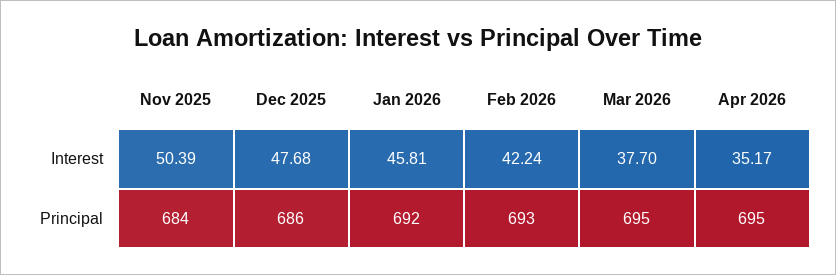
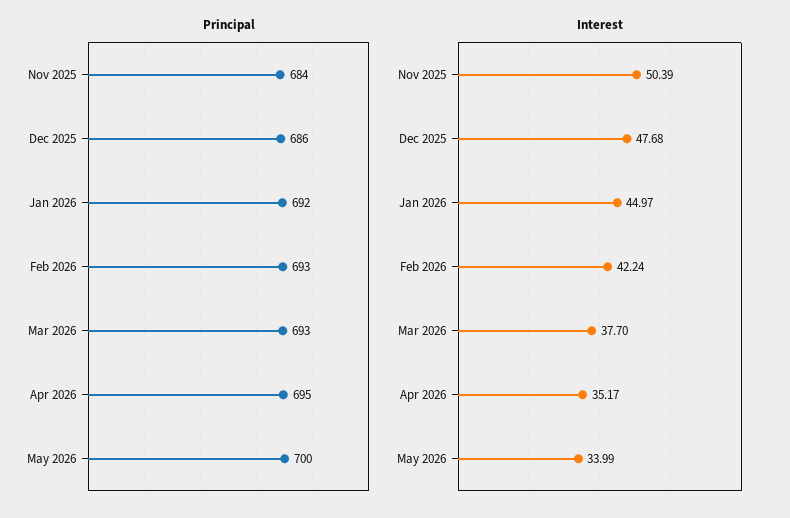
Interest, Jan 2026: 45.81 -> 44.97
Principal, Mar 2026: 695 -> 693
Principal, May 2026: none -> 700
Interest, May 2026: none -> 33.99

